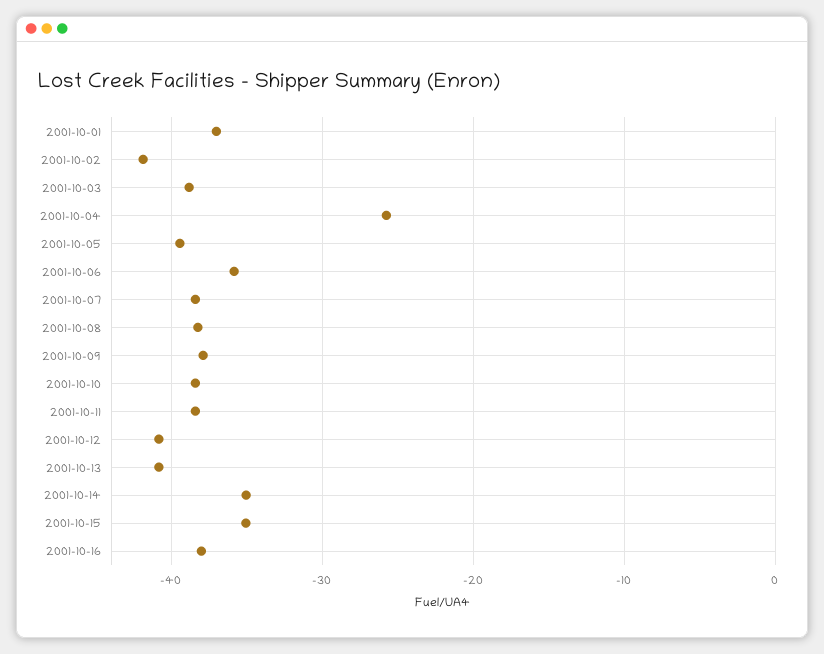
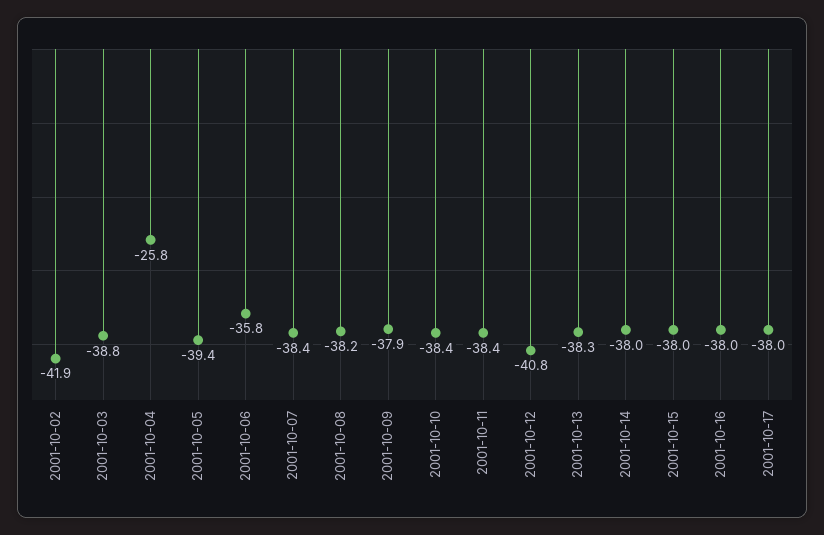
2001-10-01: -37 -> none
2001-10-13: -41 -> -38.3
2001-10-14: -35 -> -38
2001-10-15: -35 -> -38
2001-10-17: none -> -38

